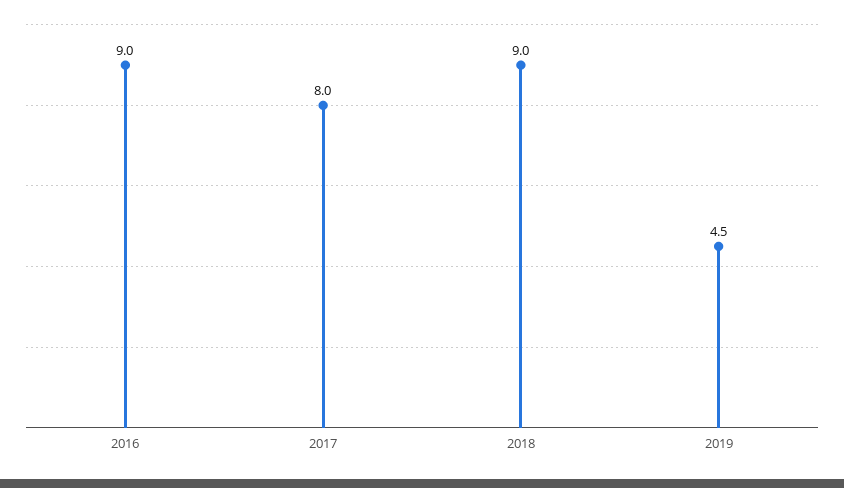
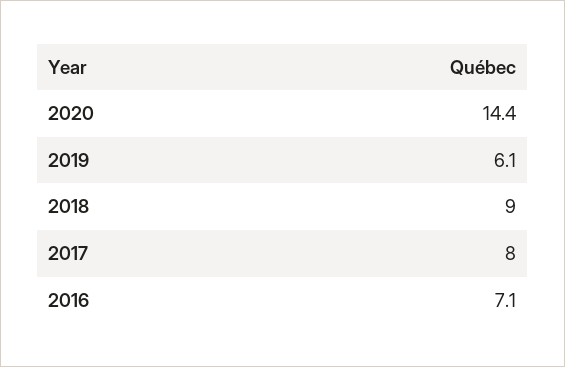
2016: 9 -> 7.1
2019: 4.5 -> 6.1
2020: none -> 14.4

